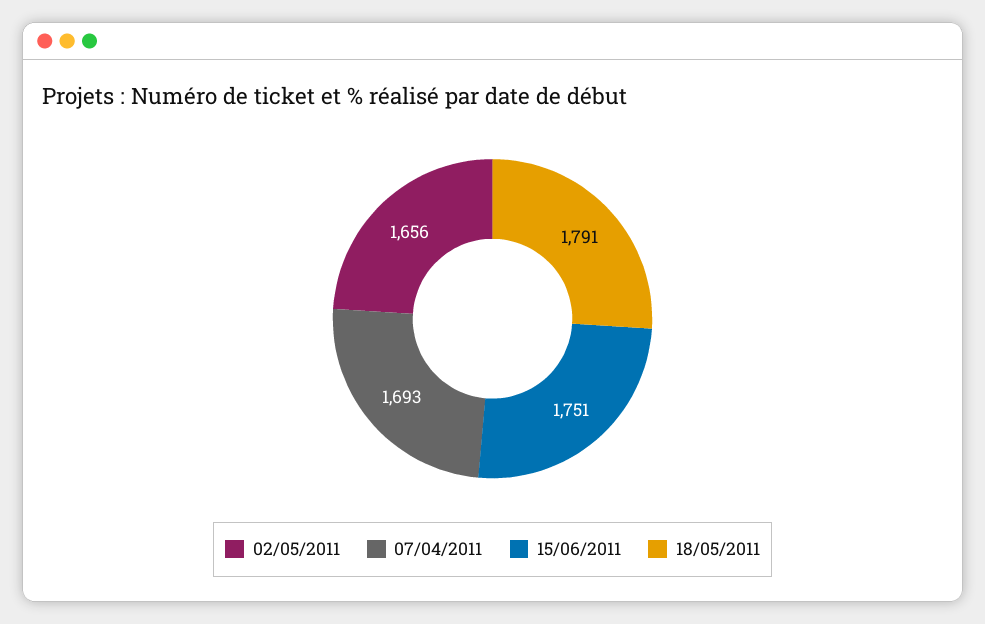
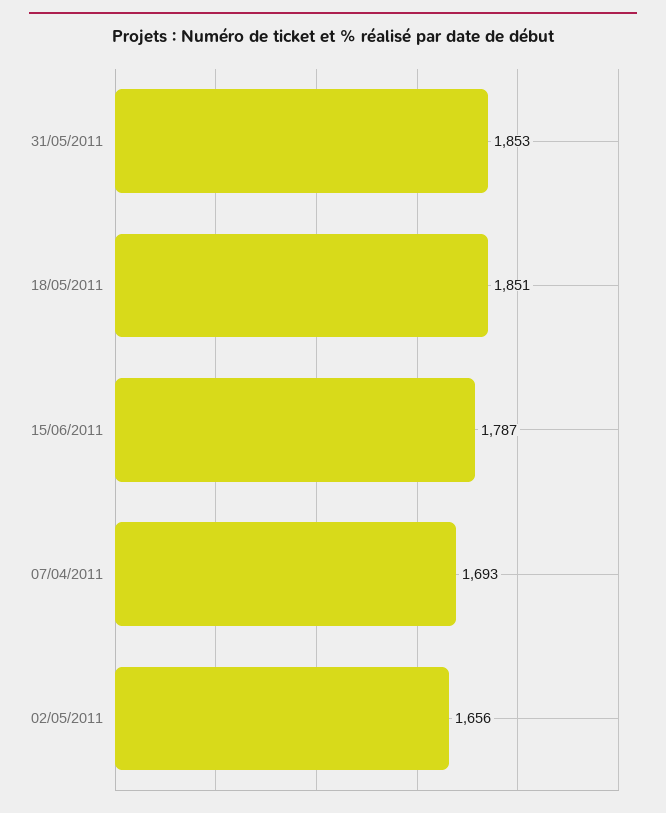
15/06/2011: 1751 -> 1787
18/05/2011: 1791 -> 1851
31/05/2011: none -> 1853

